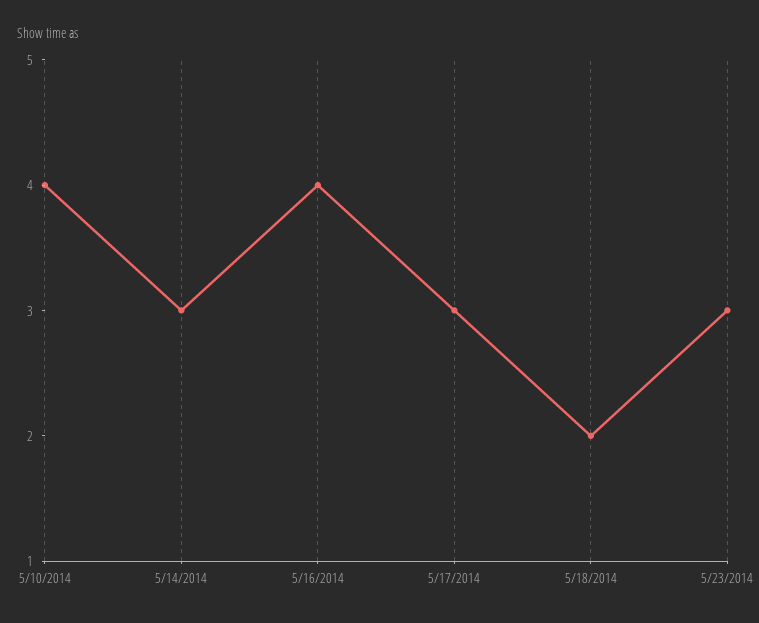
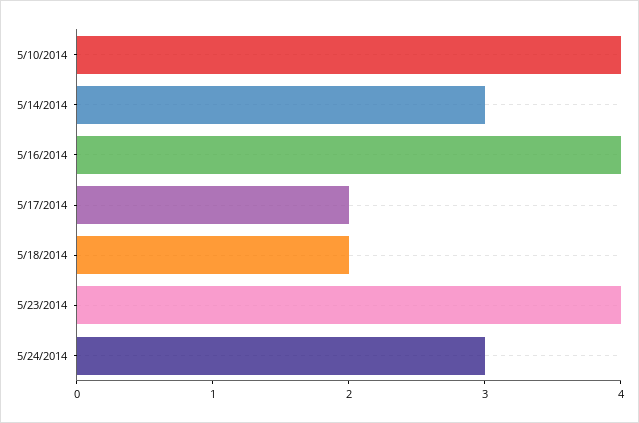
5/17/2014: 3 -> 2
5/23/2014: 3 -> 4
5/24/2014: none -> 3

